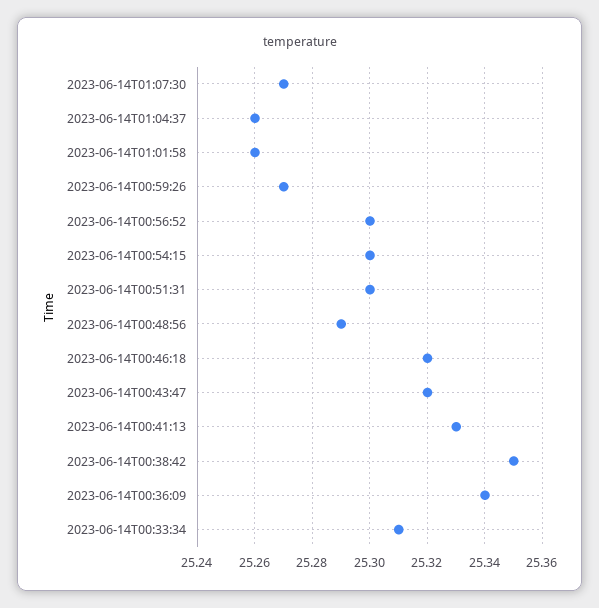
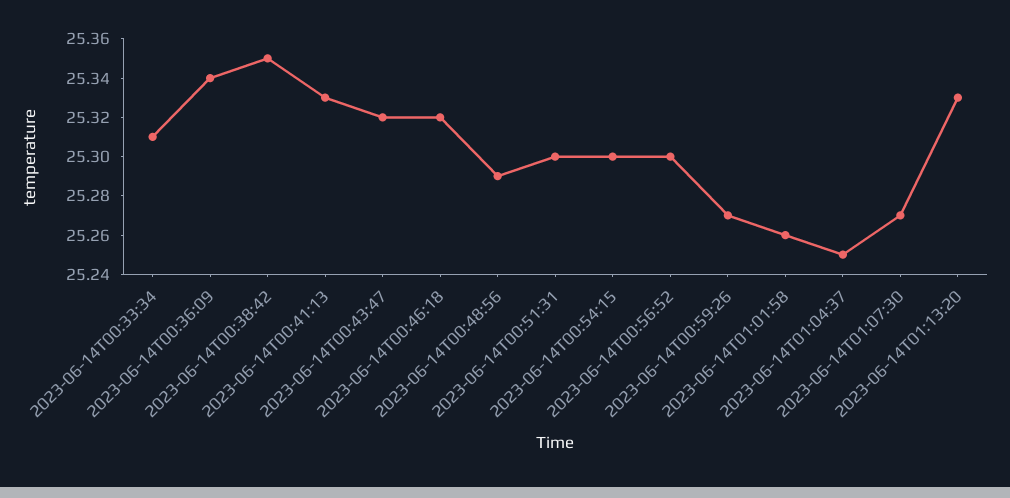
2023-06-14T01:04:37: 25.26 -> 25.25
2023-06-14T01:13:20: none -> 25.33

